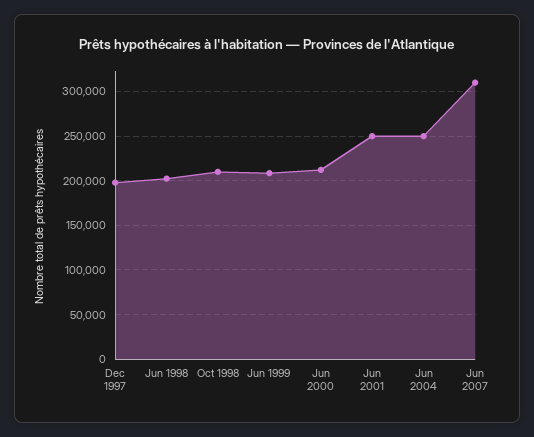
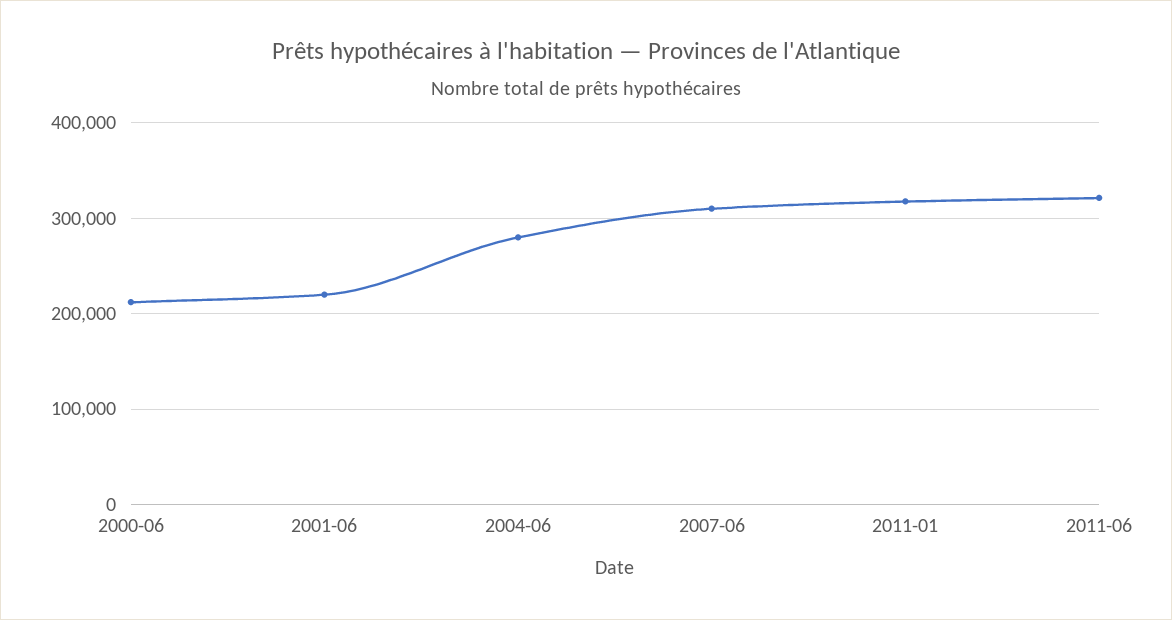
Dec 1997: 200000 -> none
Jun 1998: 200000 -> none
Oct 1998: 210000 -> none
Jun 1999: 210000 -> none
Jun 2001: 250000 -> 220000
Jun 2004: 250000 -> 280000
2011-01: none -> 320000
2011-06: none -> 320000

